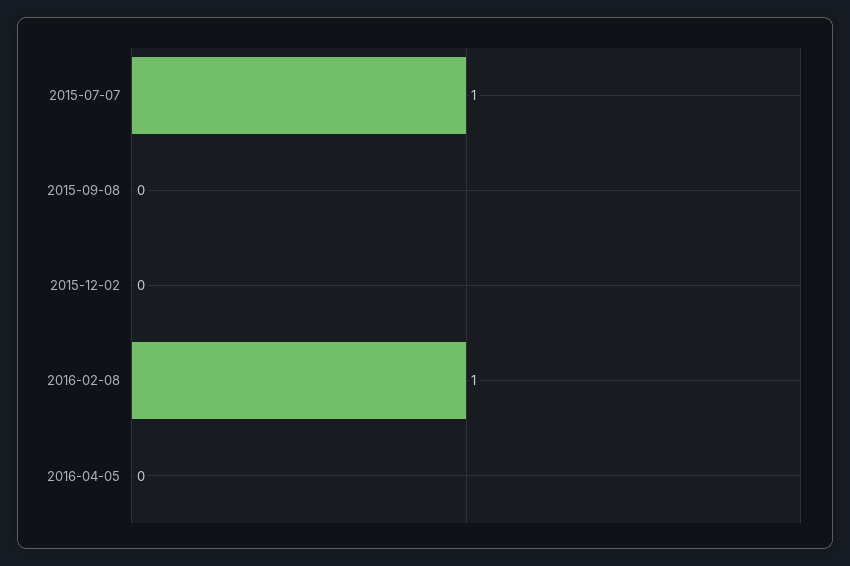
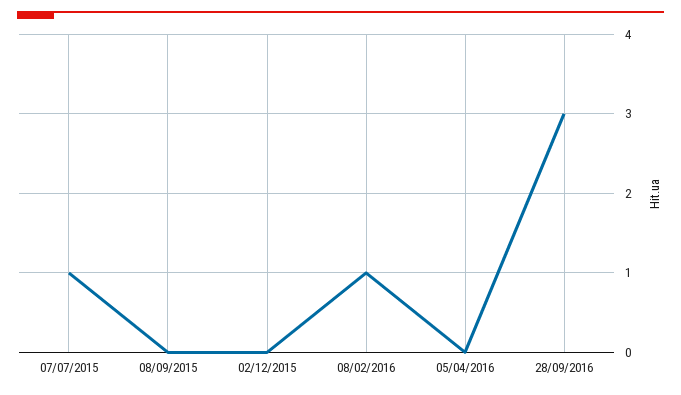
28/09/2016: none -> 3

